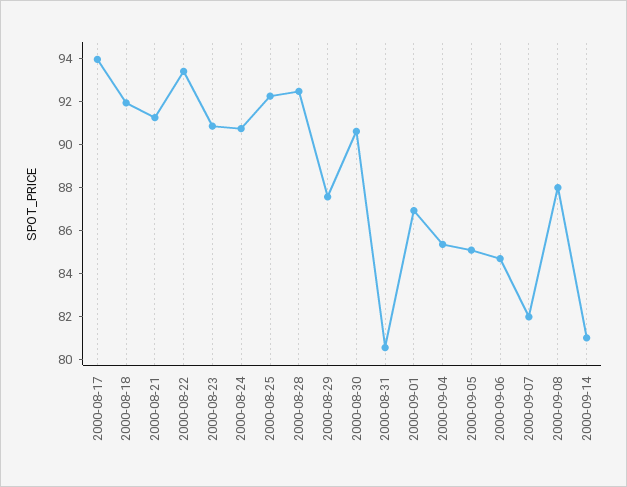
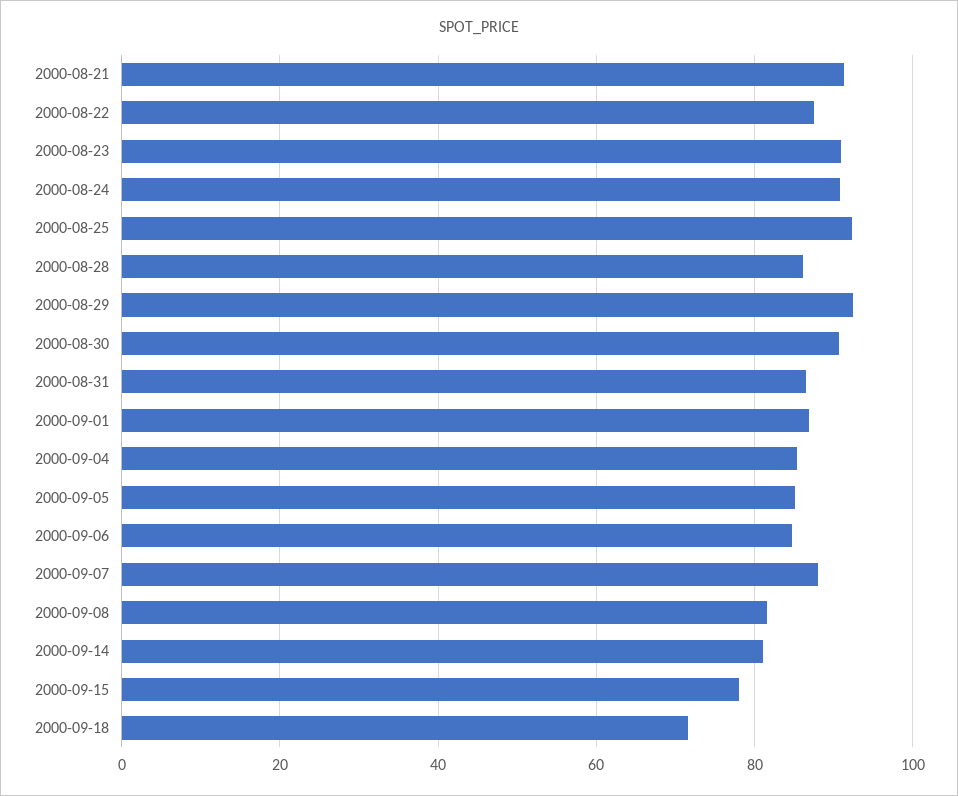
2000-08-17: 94 -> none
2000-08-18: 92 -> none
2000-08-22: 93.5 -> 88
2000-08-28: 92.5 -> 86
2000-08-29: 87.5 -> 92
2000-08-31: 80.5 -> 86
2000-09-07: 82 -> 88
2000-09-08: 88 -> 82
2000-09-15: none -> 78
2000-09-18: none -> 72

